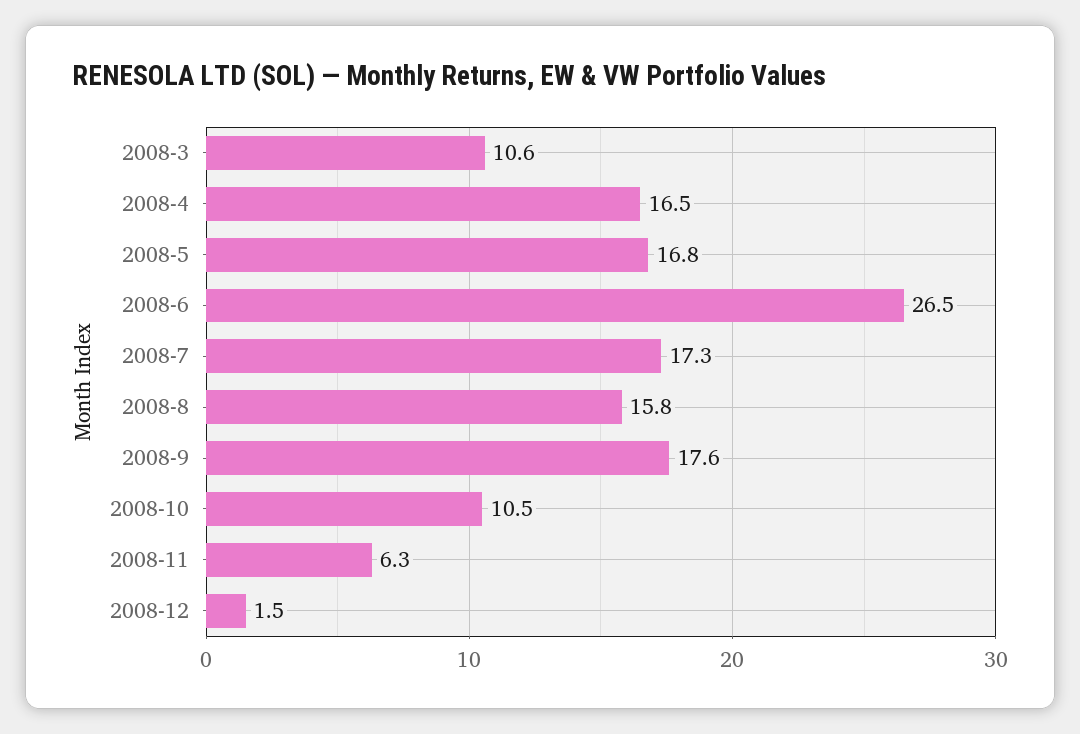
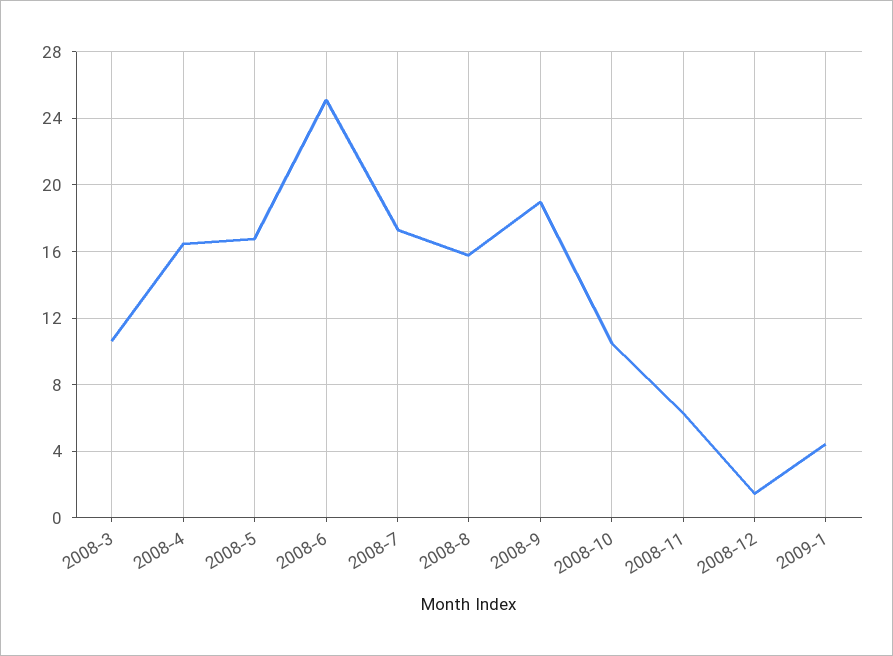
2008-6: 26.5 -> 25
2008-9: 17.6 -> 19
2009-1: none -> 4.5

